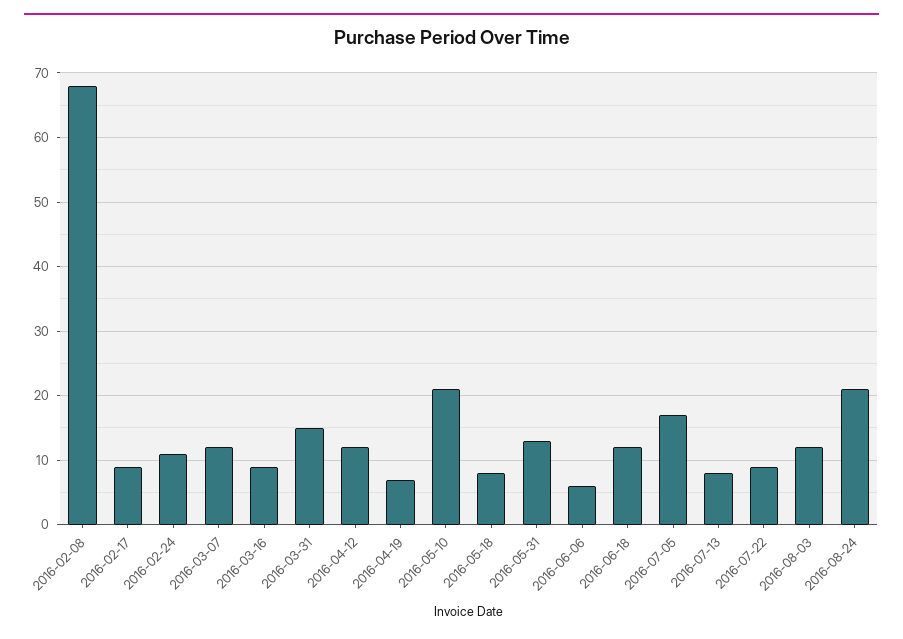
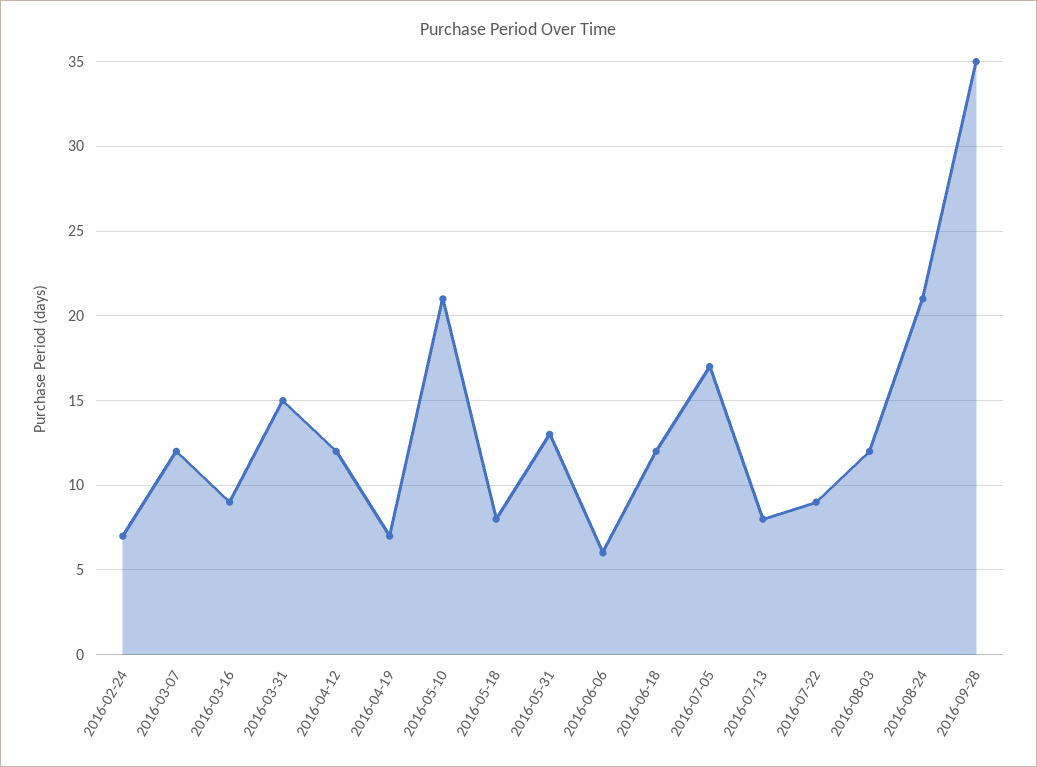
2016-02-08: 68 -> none
2016-02-17: 9 -> none
2016-02-24: 11 -> 7
2016-09-28: none -> 35

